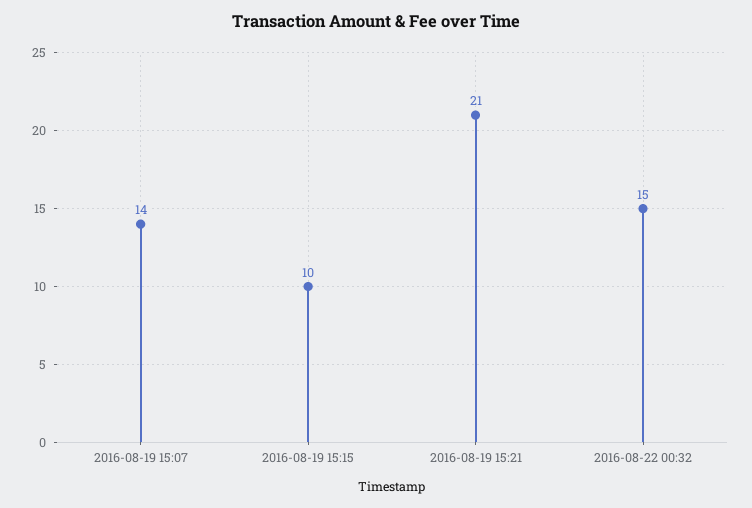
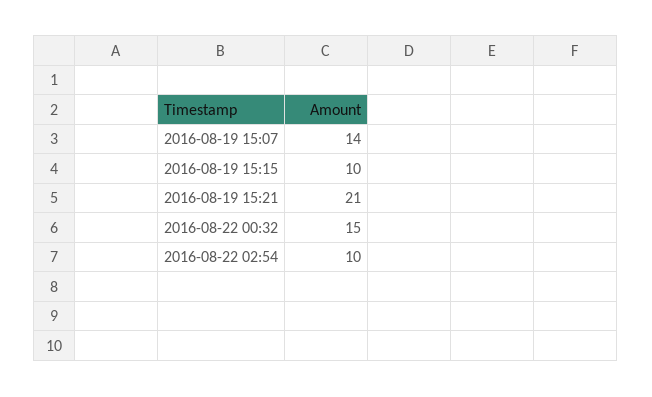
2016-08-22 02:54: none -> 10

